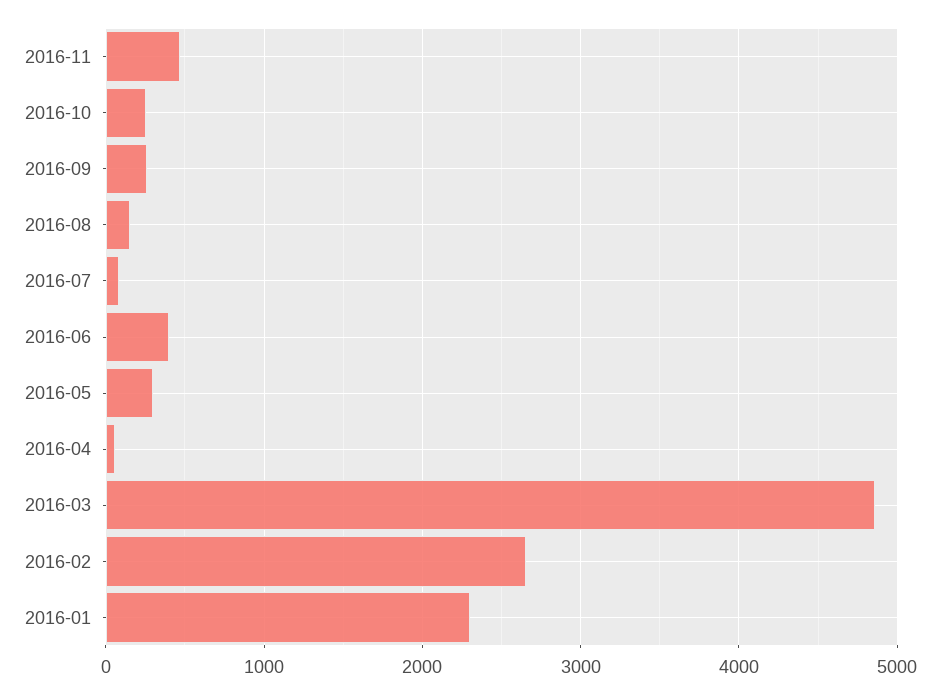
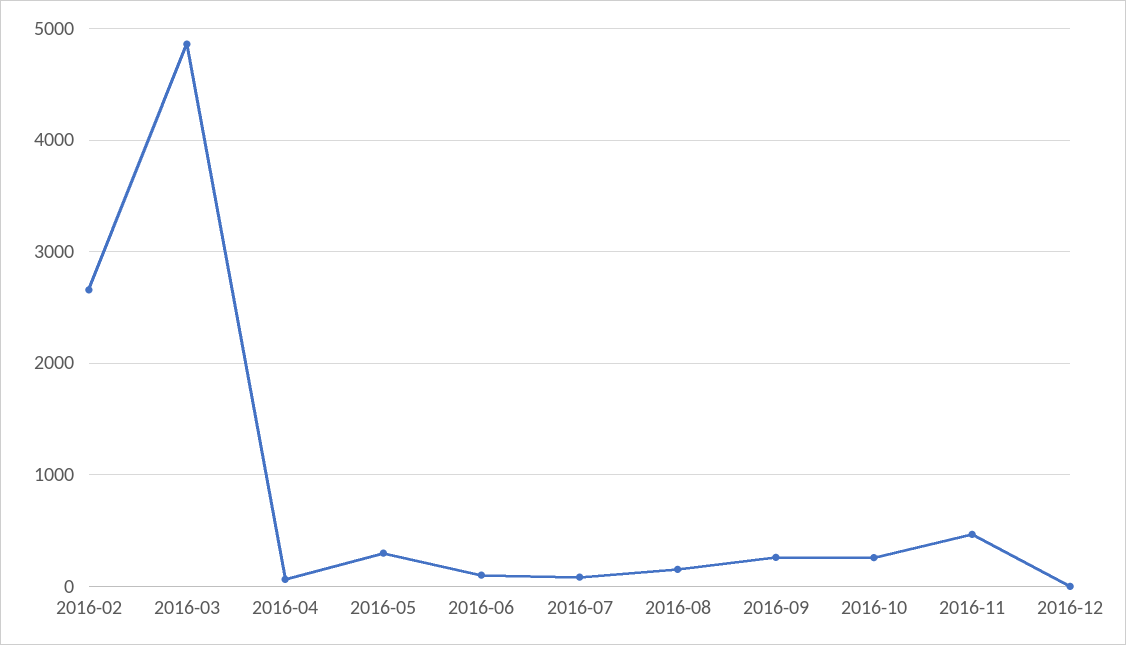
2016-06: 400 -> 100
2016-01: 2300 -> none
2016-12: none -> 0

